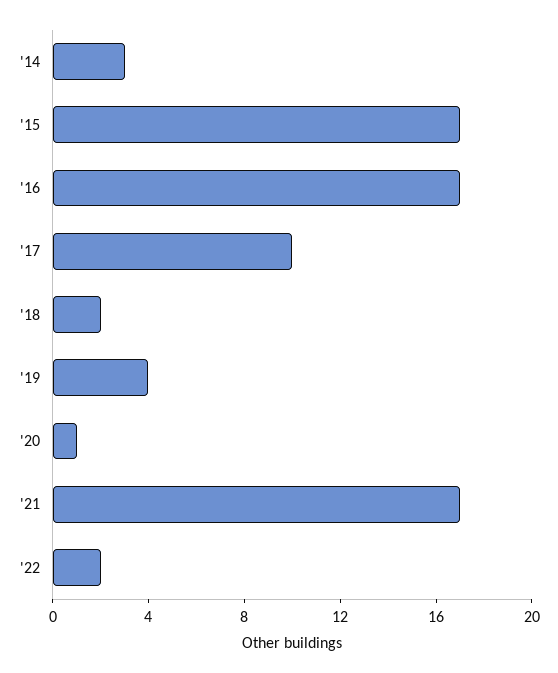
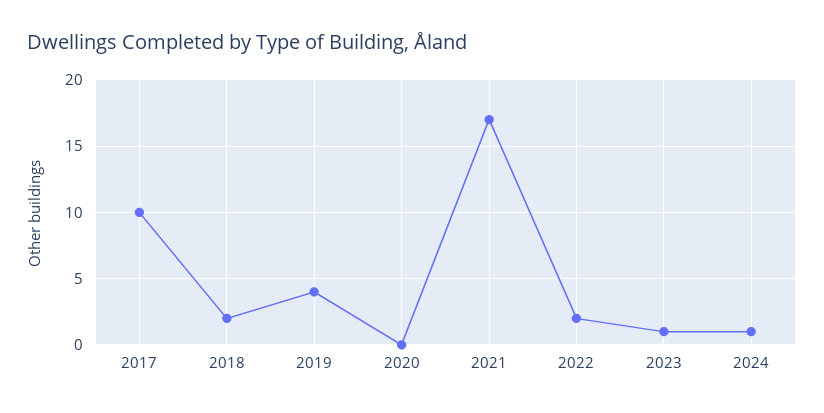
'14: 3 -> none
'15: 17 -> none
'16: 17 -> none
'20: 1 -> 0
2023: none -> 1
2024: none -> 1

